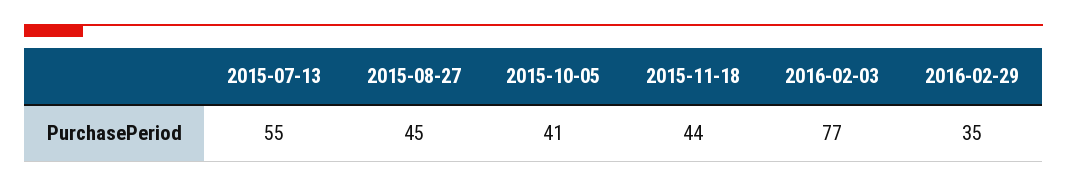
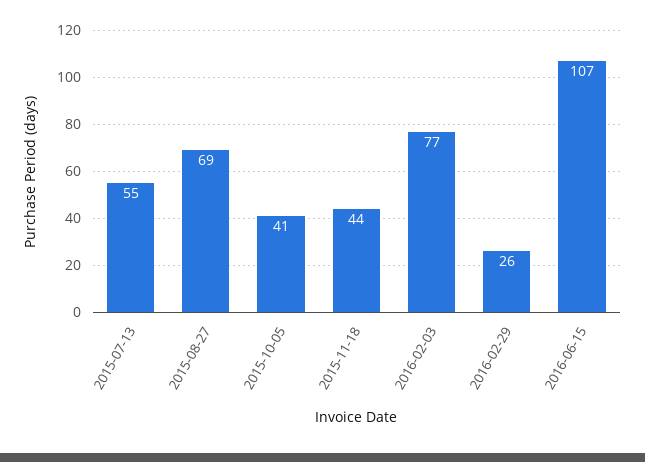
2015-08-27: 45 -> 69
2016-02-29: 35 -> 26
2016-06-15: none -> 107

